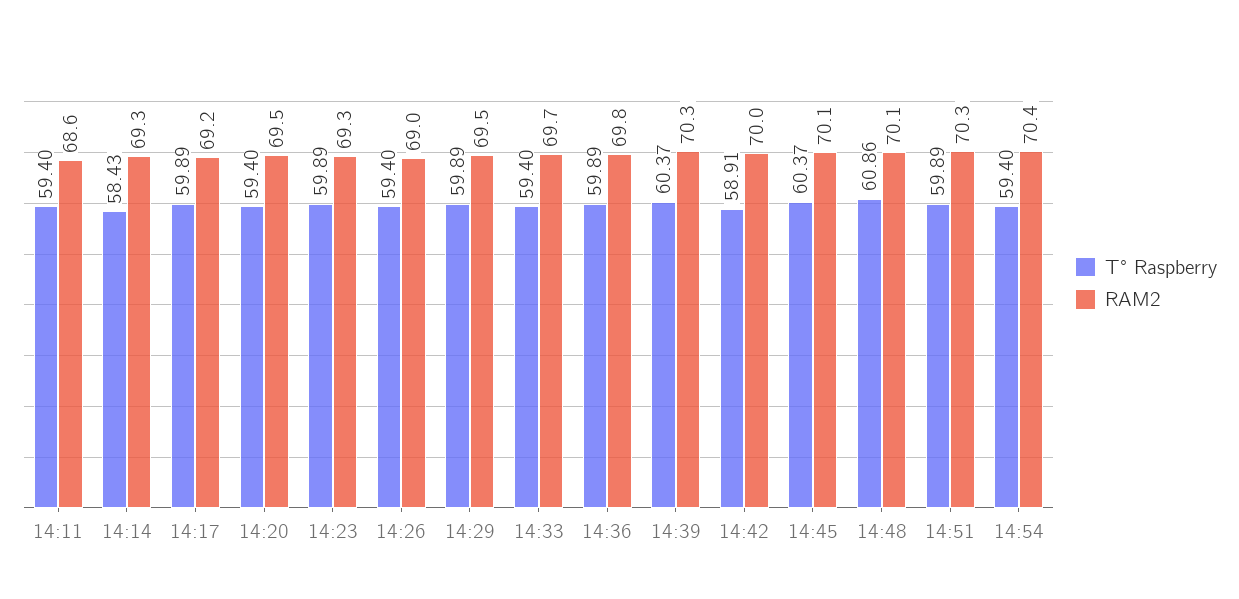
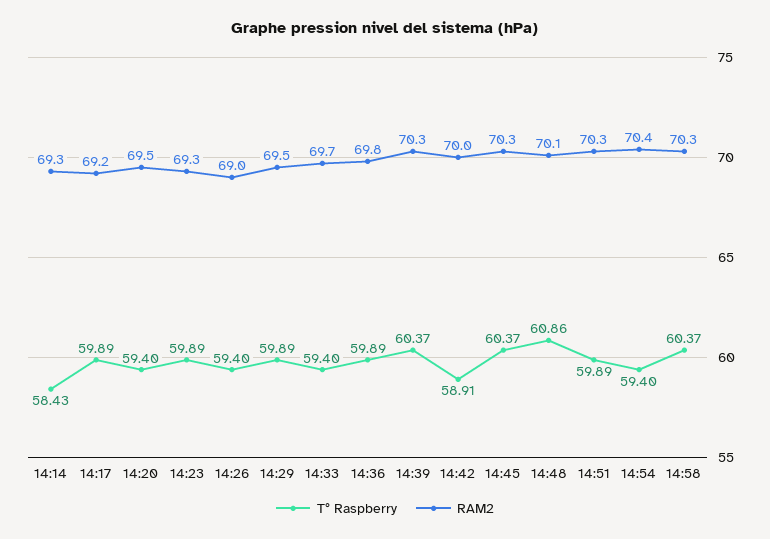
T° Raspberry, 14:11: 59.4 -> none
RAM2, 14:11: 68.6 -> none
RAM2, 14:45: 70.1 -> 70.3
T° Raspberry, 14:58: none -> 60.37
RAM2, 14:58: none -> 70.3

